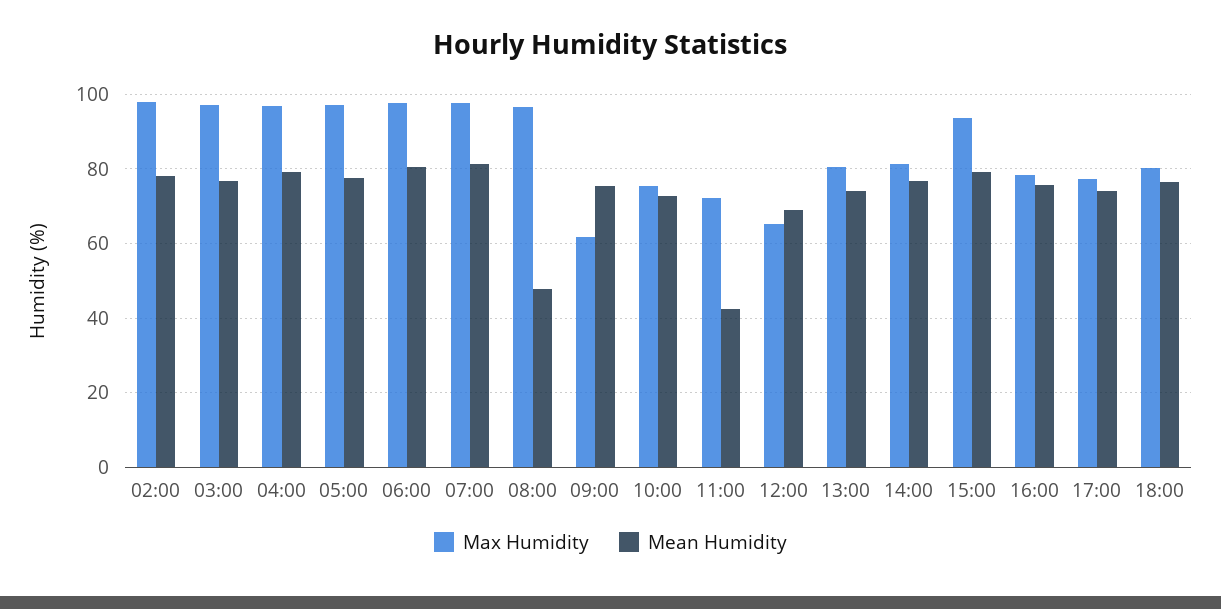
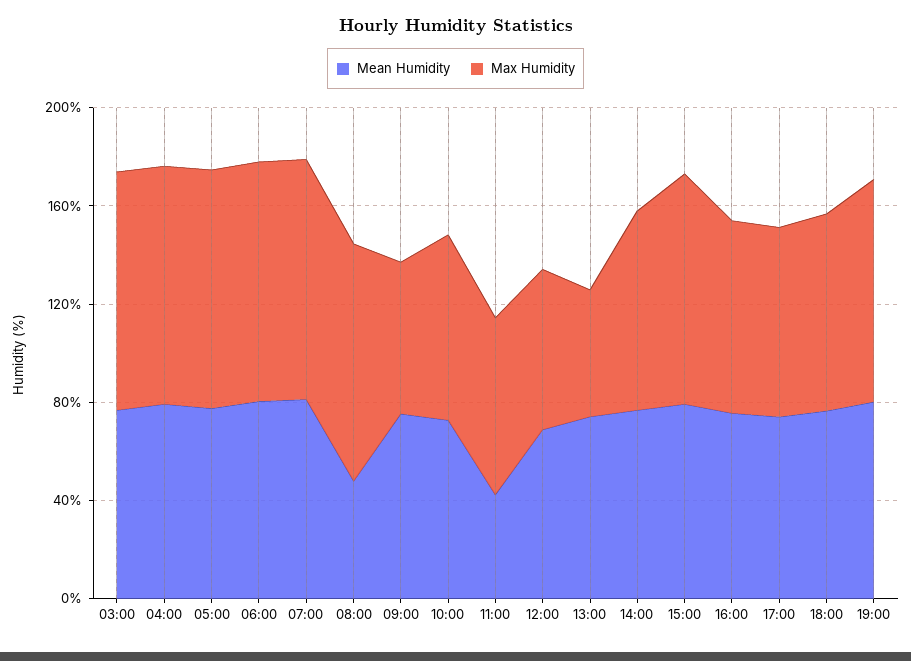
Max Humidity, 02:00: 98 -> none
Mean Humidity, 02:00: 78 -> none
Max Humidity, 13:00: 80 -> 50
Mean Humidity, 19:00: none -> 80
Max Humidity, 19:00: none -> 90

